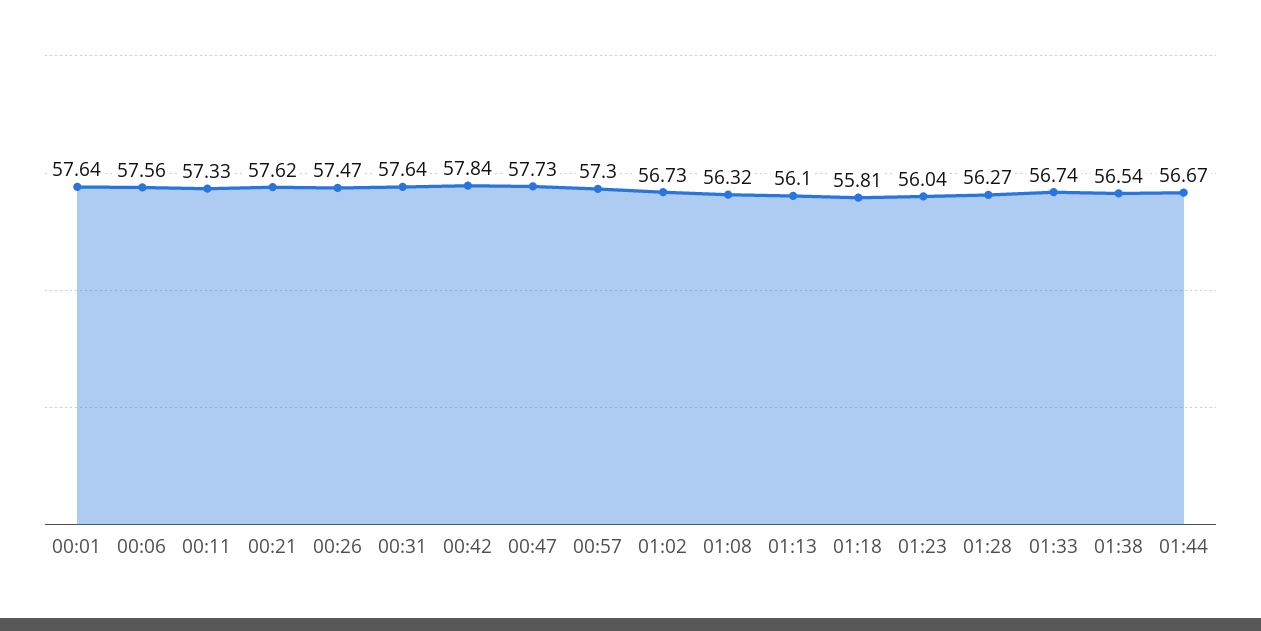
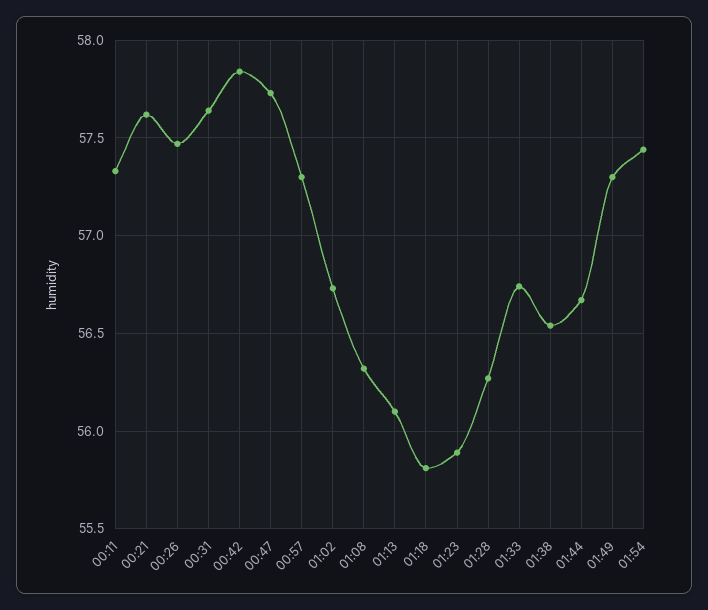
00:01: 57.64 -> none
00:06: 57.56 -> none
01:23: 56.04 -> 55.9
01:49: none -> 57.3
01:54: none -> 57.45

